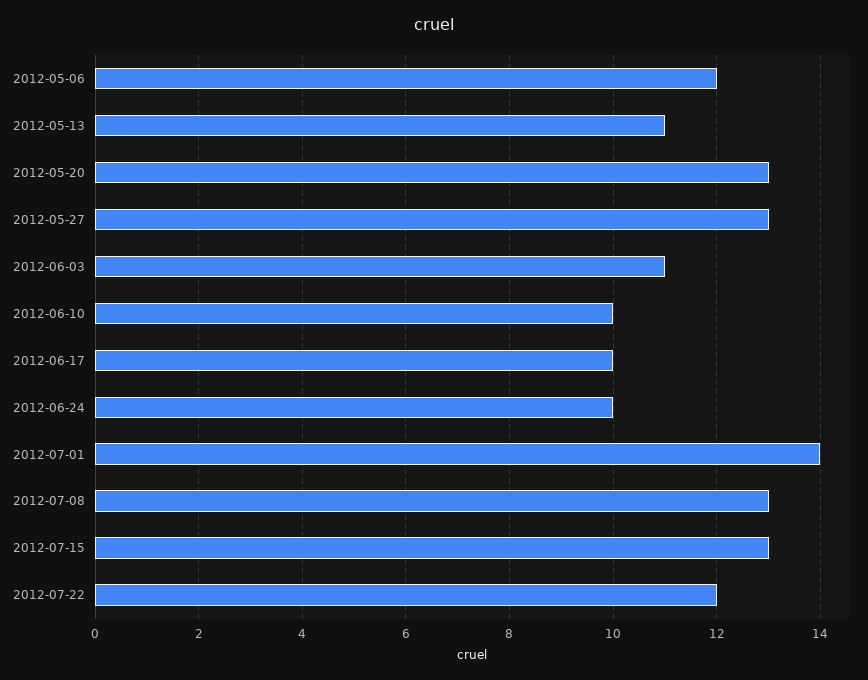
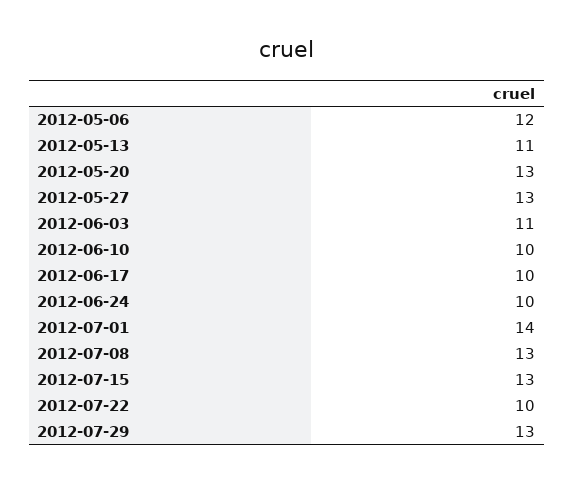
2012-07-22: 12 -> 10
2012-07-29: none -> 13

